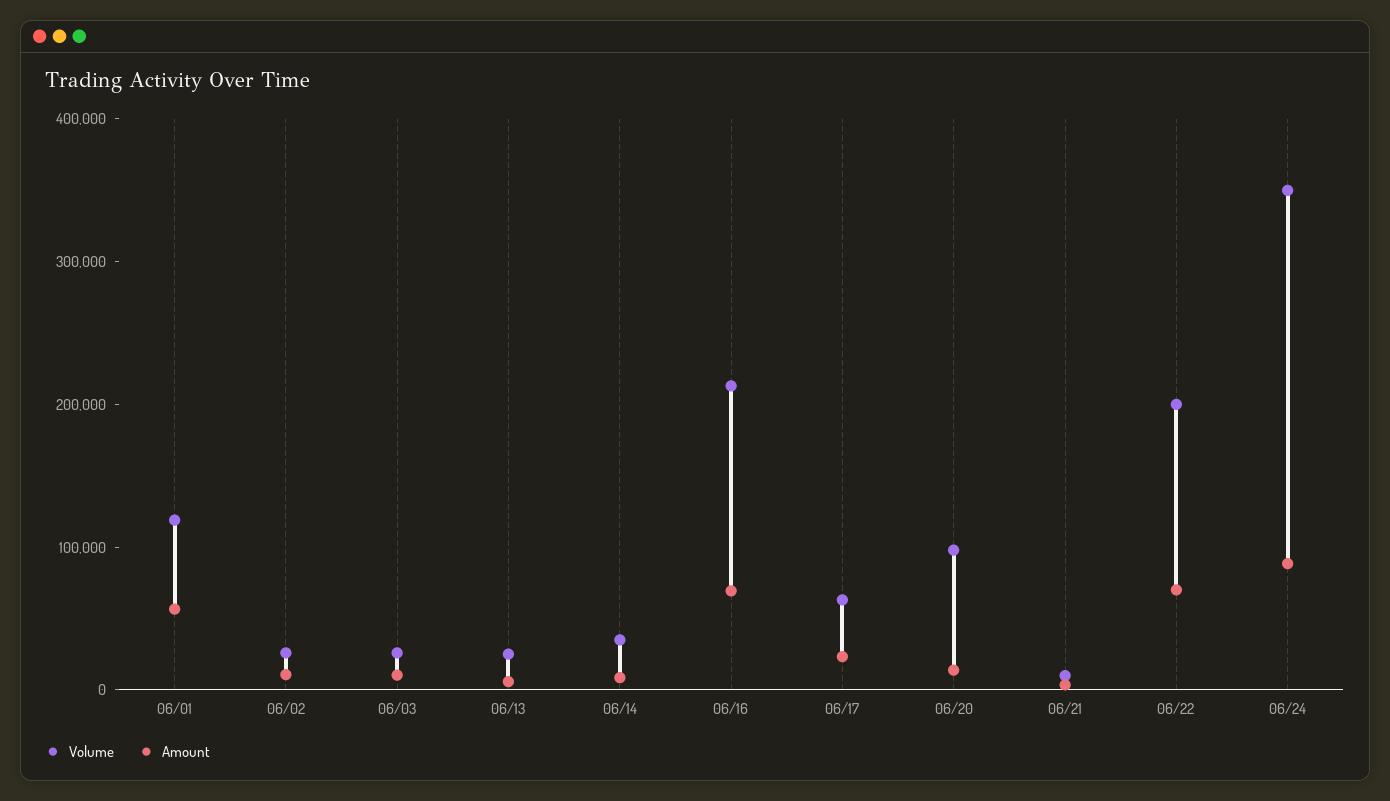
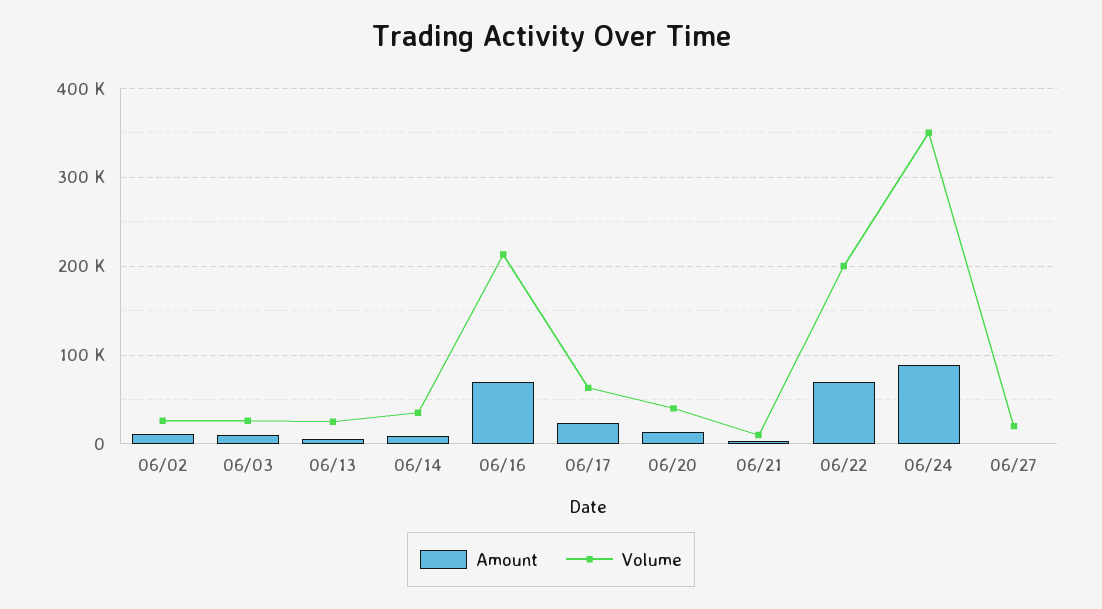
Volume, 06/01: 120000 -> none
Amount, 06/01: 60000 -> none
Volume, 06/20: 100000 -> 40000
Amount, 06/27: none -> 0
Volume, 06/27: none -> 20000

